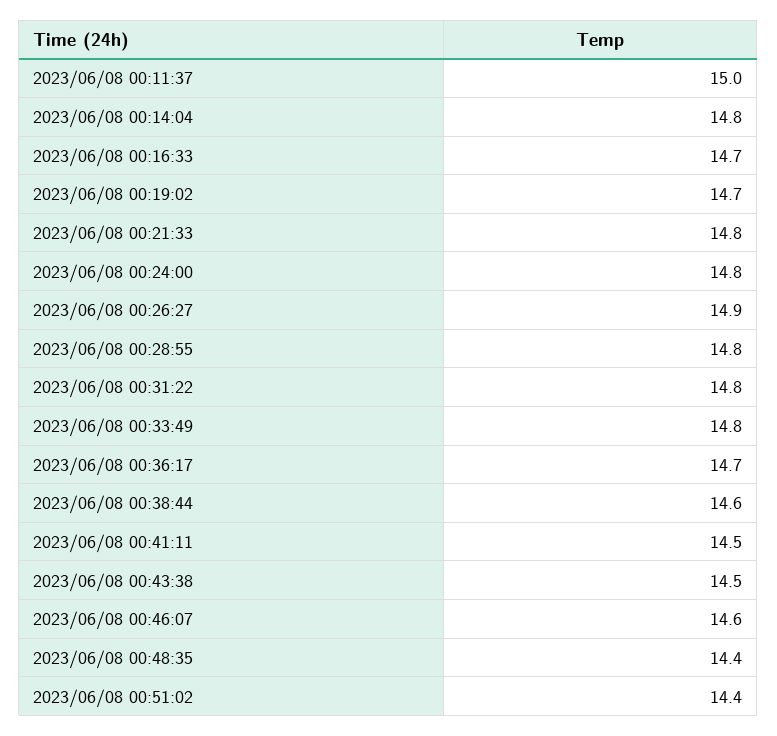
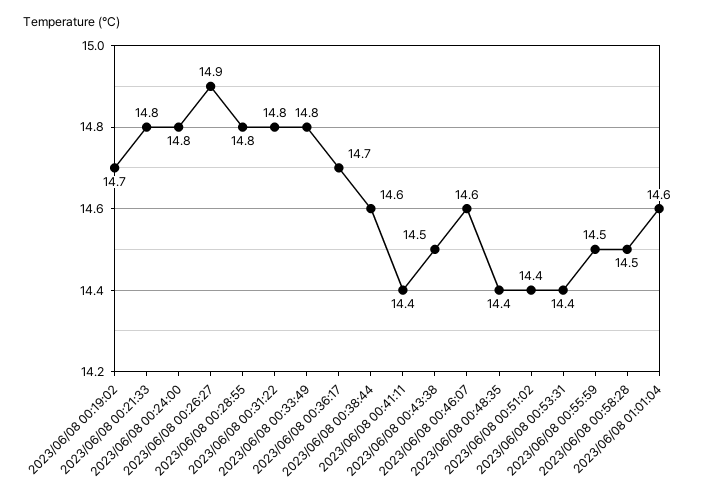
2023/06/08 00:11:37: 15 -> none
2023/06/08 00:14:04: 14.8 -> none
2023/06/08 00:16:33: 14.7 -> none
2023/06/08 00:41:11: 14.5 -> 14.4
2023/06/08 00:53:31: none -> 14.4
2023/06/08 00:55:59: none -> 14.5
2023/06/08 00:58:28: none -> 14.5
2023/06/08 01:01:04: none -> 14.6

